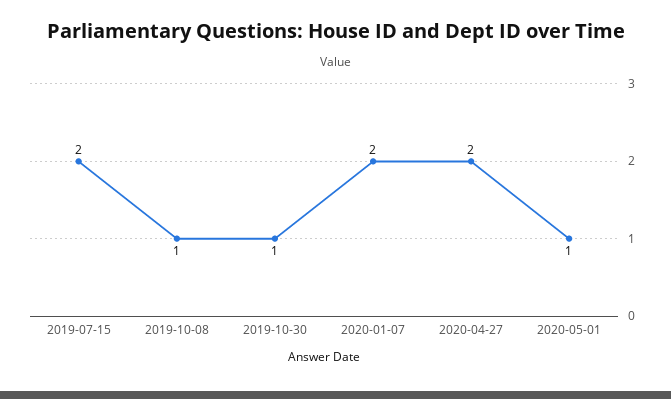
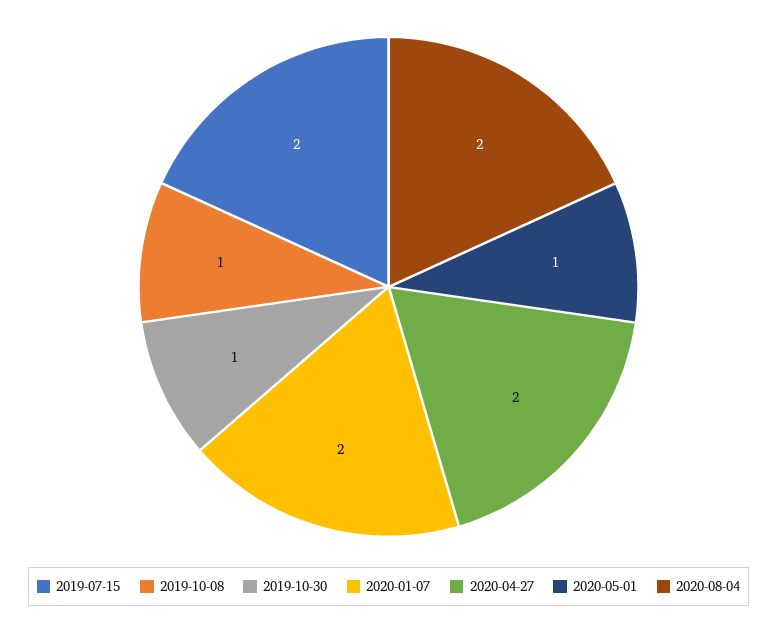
2020-08-04: none -> 2

